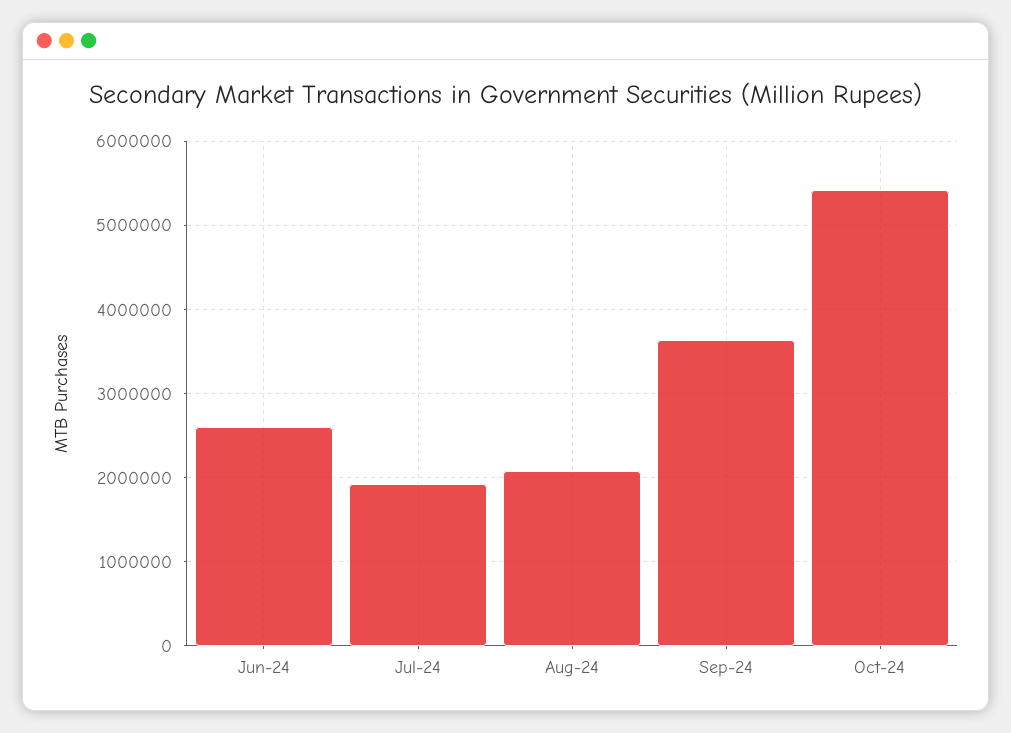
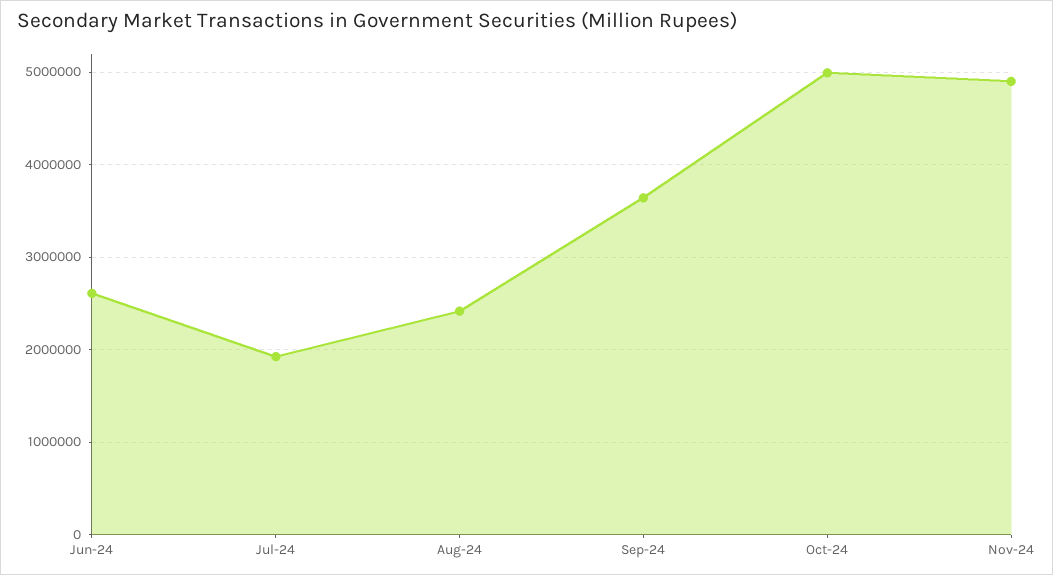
Aug-24: 2100000 -> 2400000
Oct-24: 5400000 -> 5000000
Nov-24: none -> 4900000

